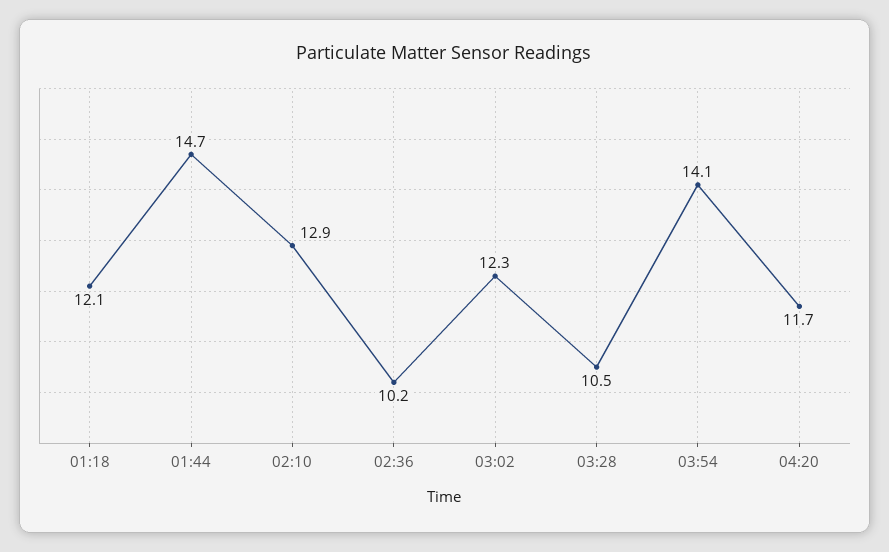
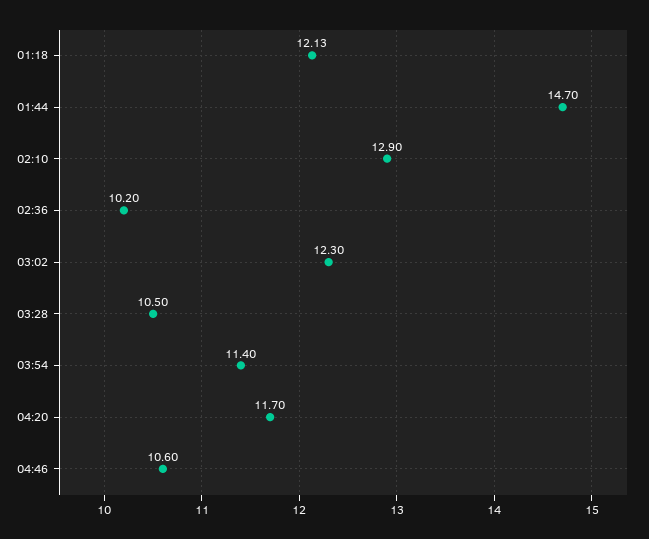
03:54: 14.1 -> 11.4
04:46: none -> 10.6

